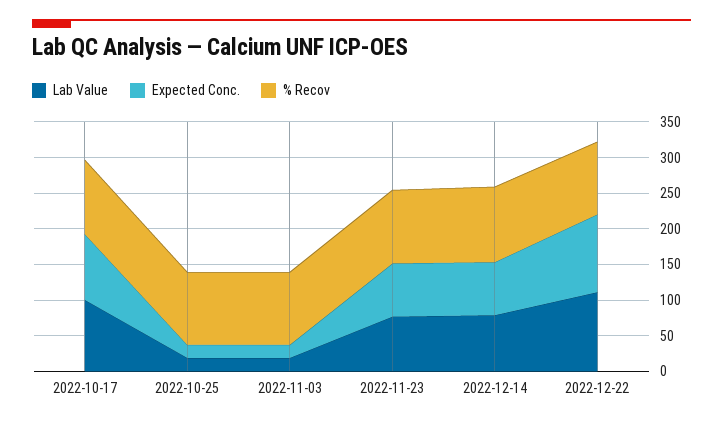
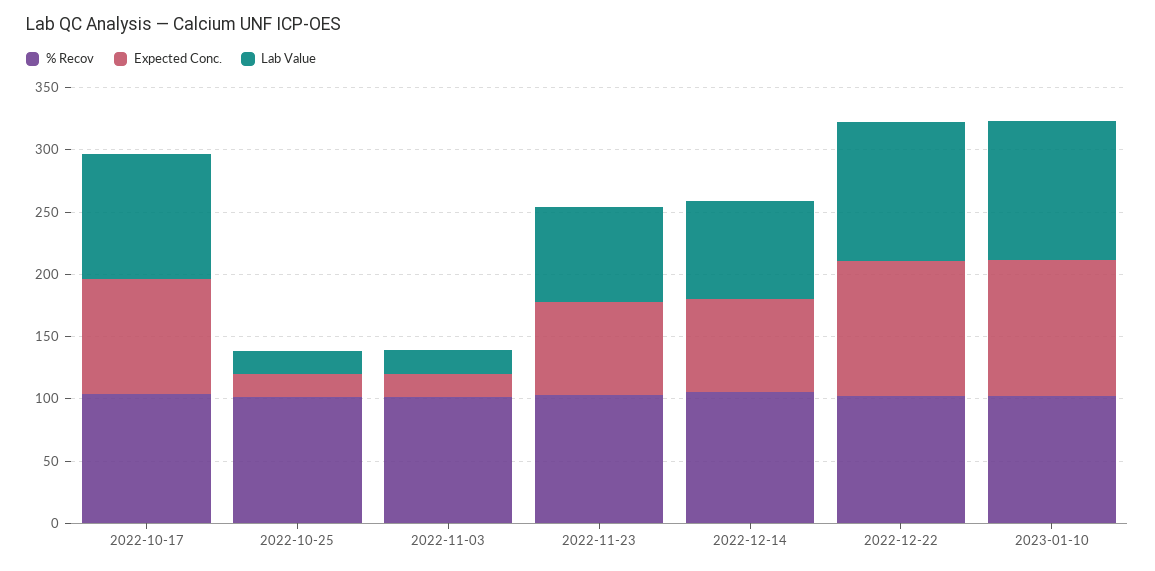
% Recov, 2023-01-10: none -> 100
Expected Conc., 2023-01-10: none -> 110
Lab Value, 2023-01-10: none -> 110

